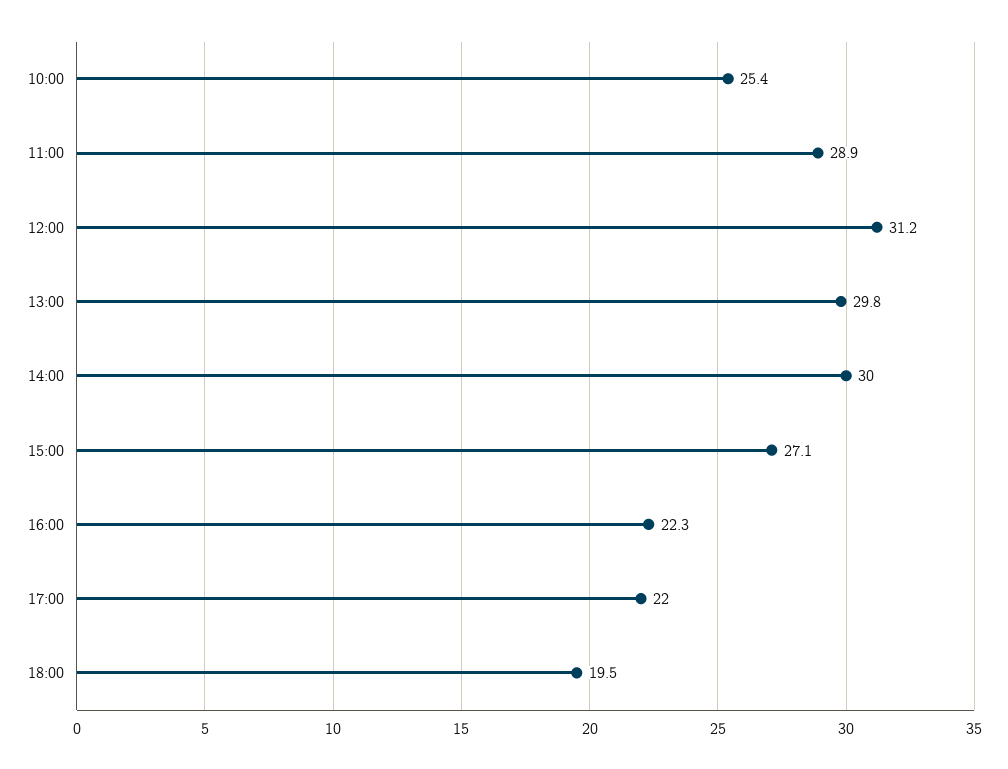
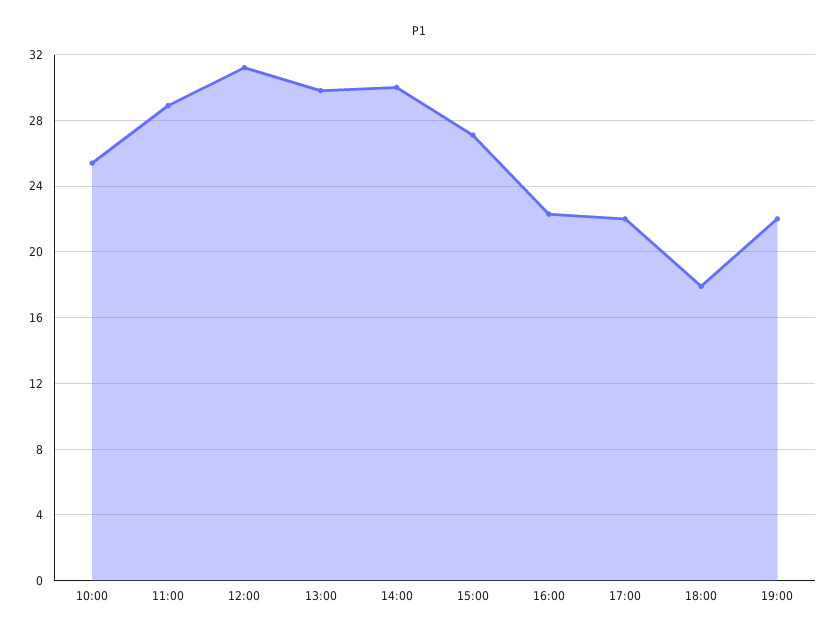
18:00: 19.5 -> 18
19:00: none -> 22

